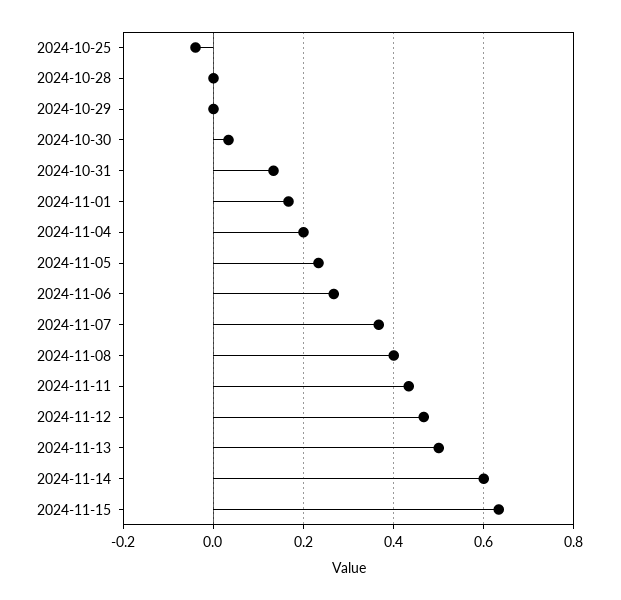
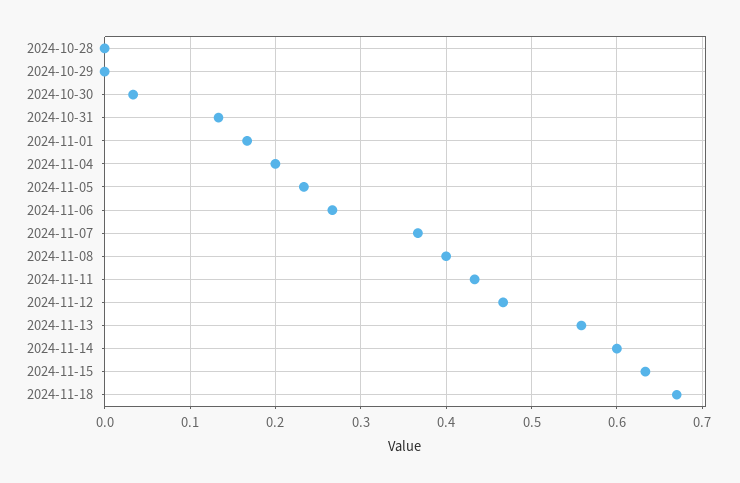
2024-10-25: -0.04 -> none
2024-11-13: 0.5 -> 0.56
2024-11-18: none -> 0.67

